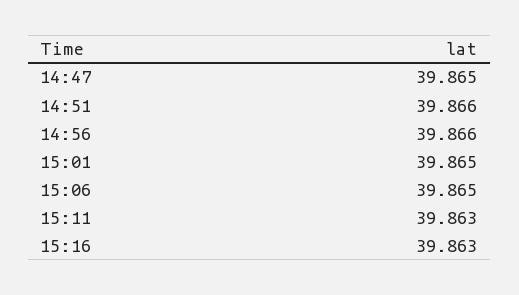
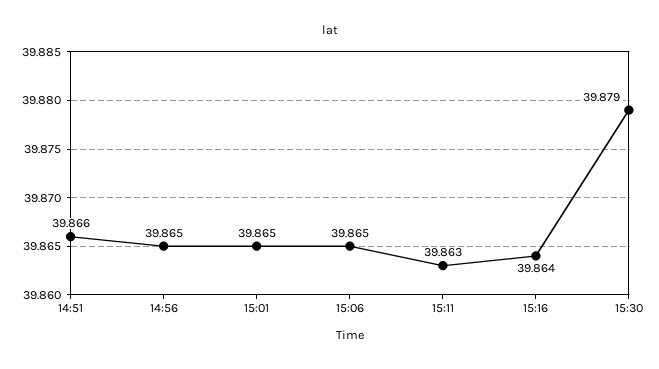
14:47: 39.865 -> none
14:56: 39.866 -> 39.865
15:16: 39.863 -> 39.864
15:30: none -> 39.879

